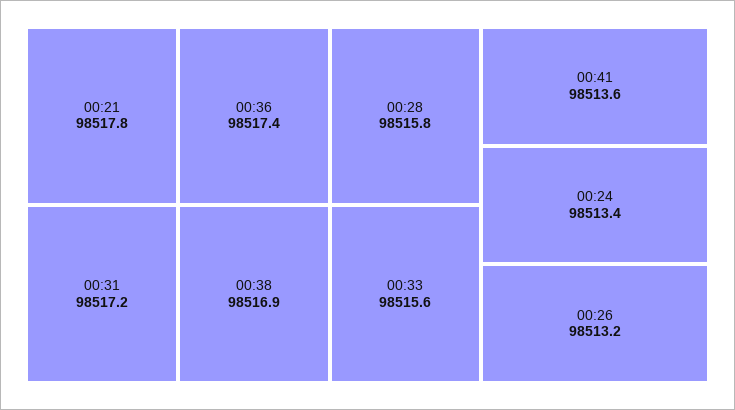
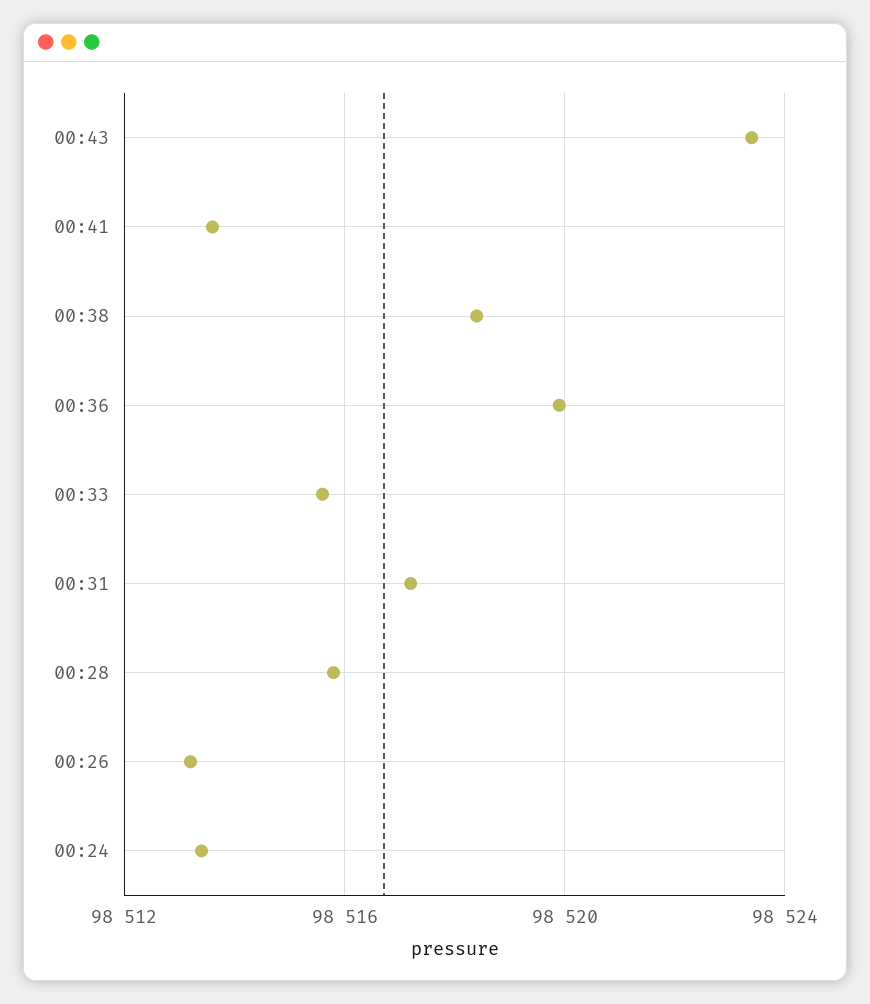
00:21: 98517.8 -> none
00:36: 98517.4 -> 98520
00:38: 98516.9 -> 98518.5
00:43: none -> 98523.5

